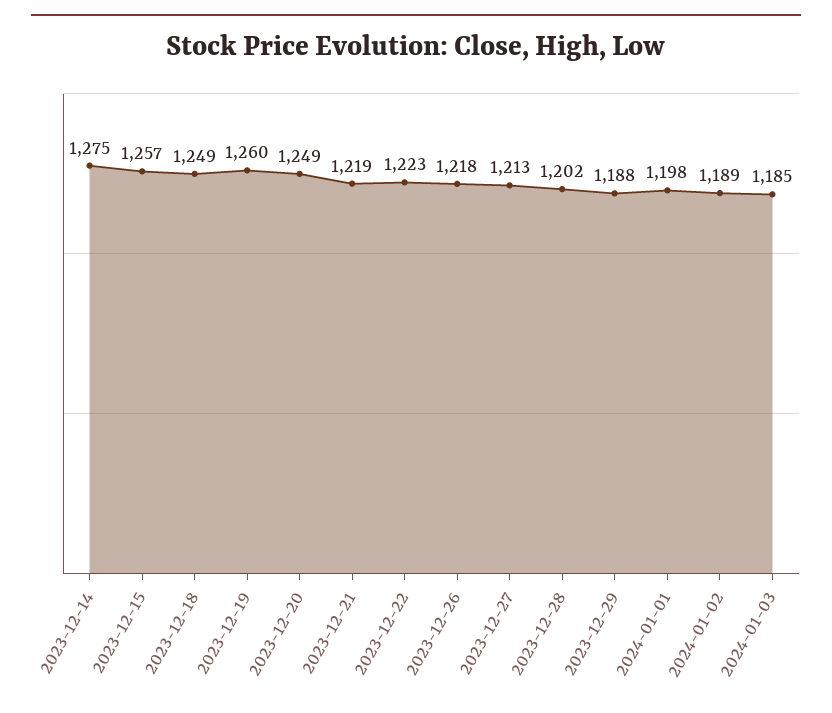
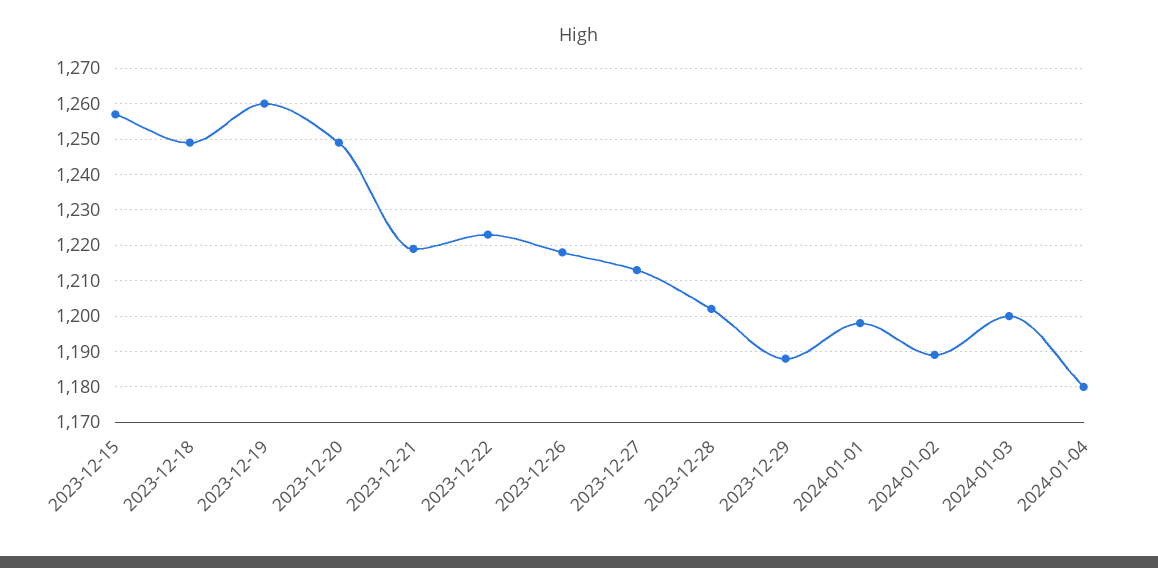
2023-12-14: 1275 -> none
2024-01-03: 1185 -> 1200
2024-01-04: none -> 1180

